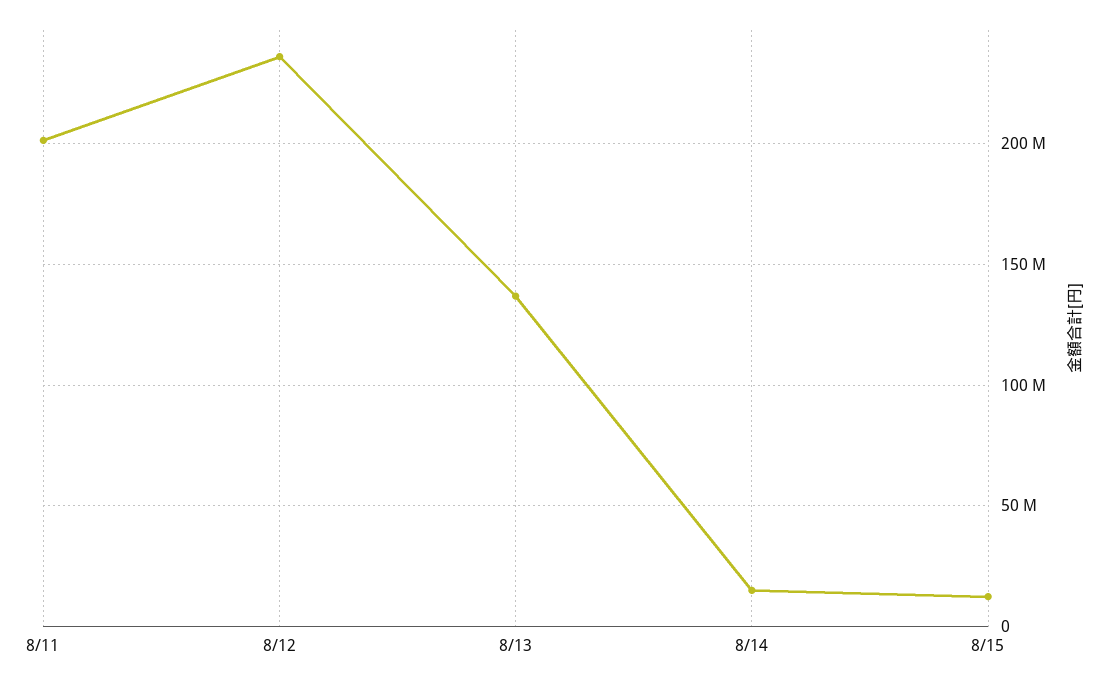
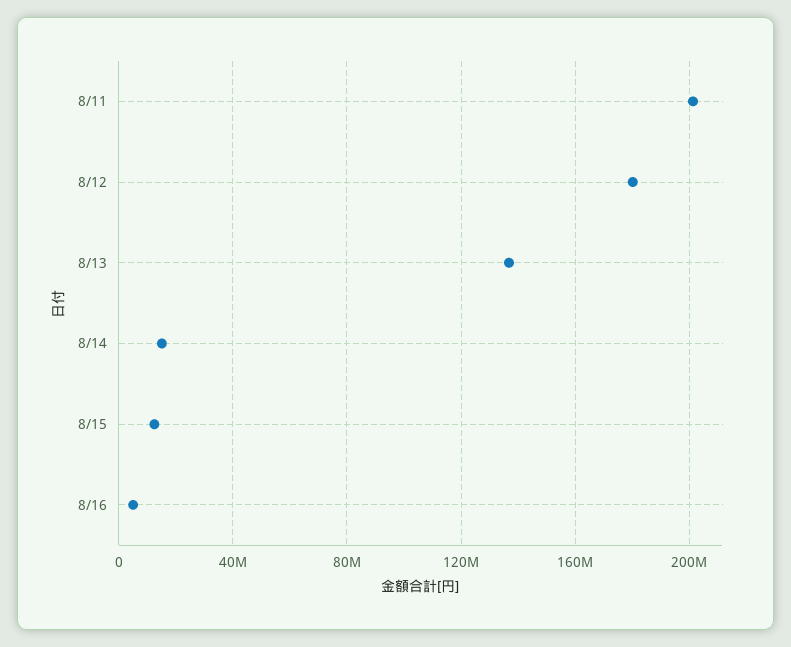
8/12: 235000000 -> 180000000
8/16: none -> 5000000

